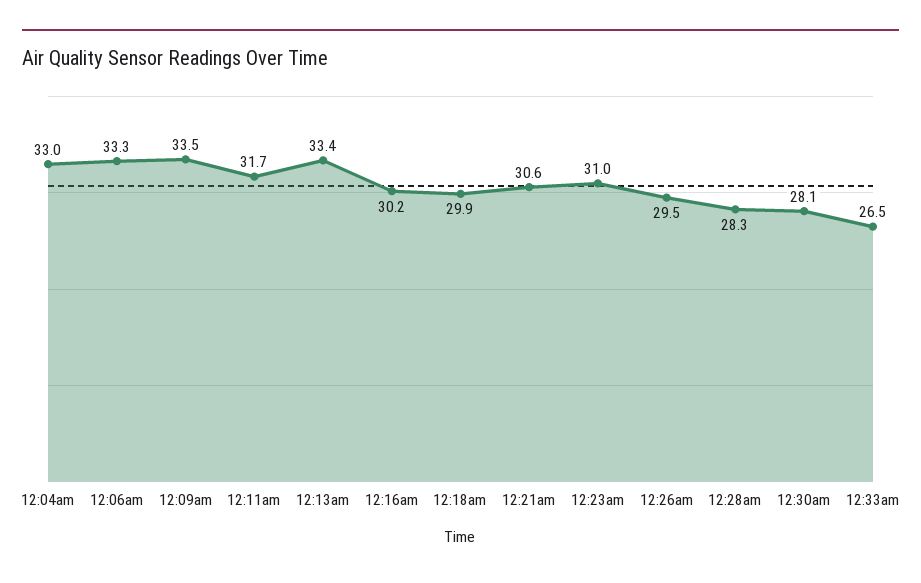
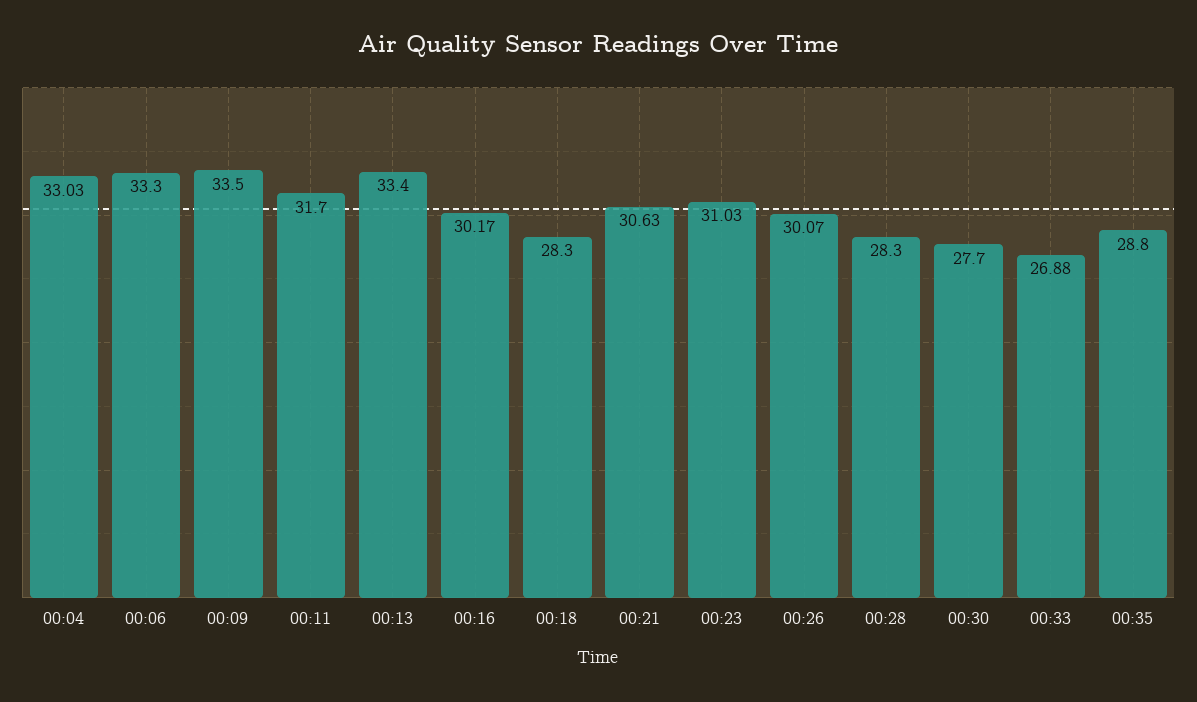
12:18am: 29.9 -> 28.3
12:26am: 29.5 -> 30.07
12:30am: 28.1 -> 27.7
12:33am: 26.5 -> 26.88
00:35: none -> 28.8

